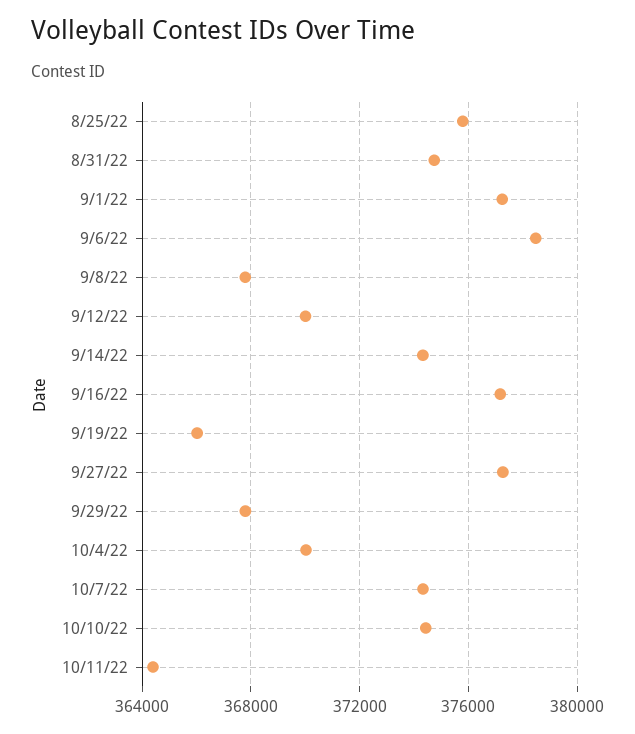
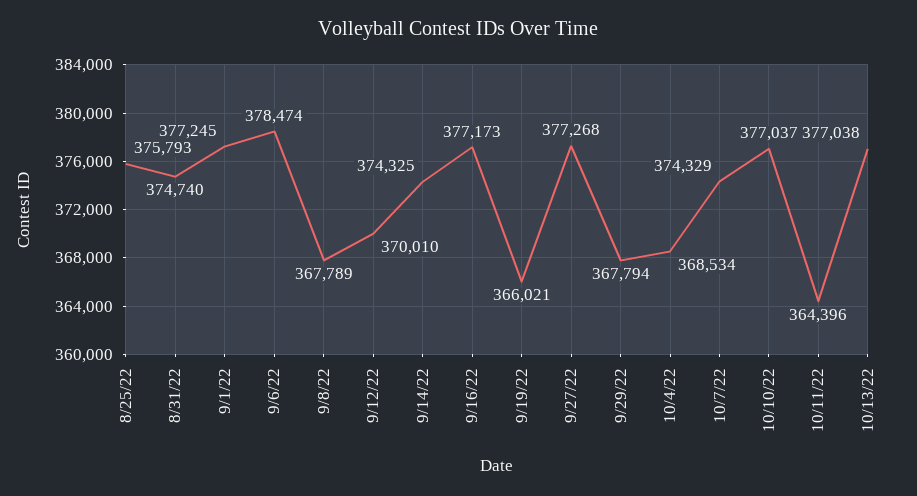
10/4/22: 370000 -> 368534
10/10/22: 374500 -> 377037
10/13/22: none -> 377038

